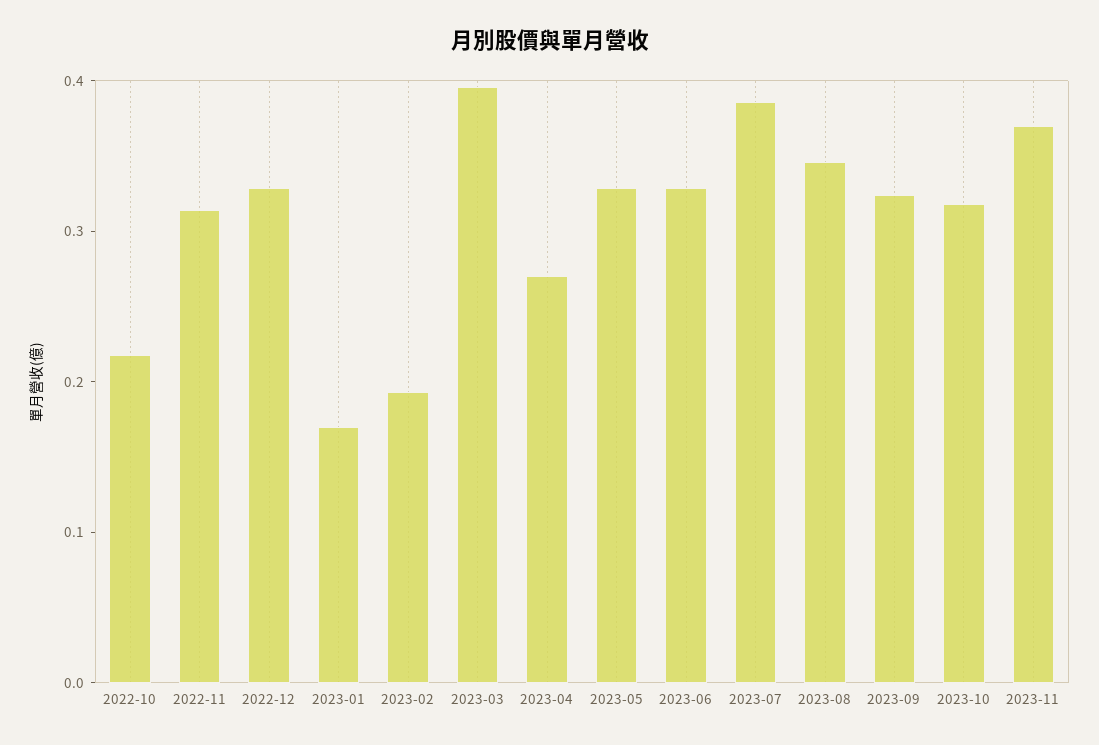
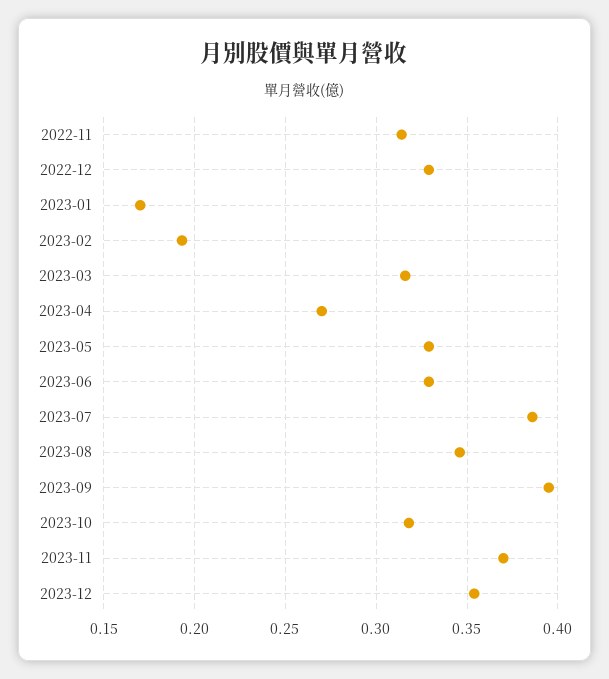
2022-10: 0.22 -> none
2023-03: 0.4 -> 0.315
2023-09: 0.32 -> 0.395
2023-12: none -> 0.355

